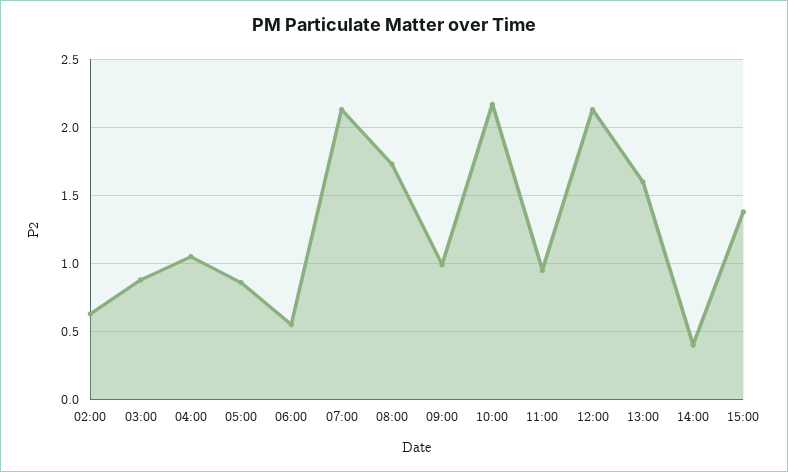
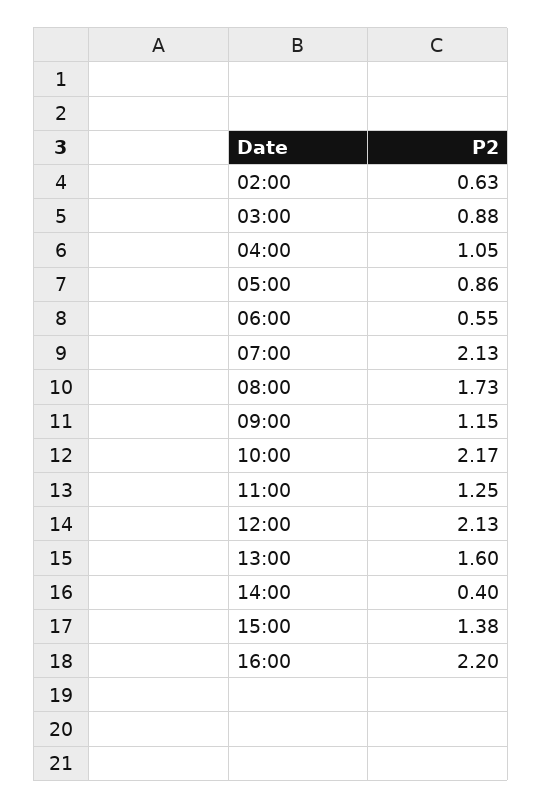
09:00: 1 -> 1.15
11:00: 0.95 -> 1.25
16:00: none -> 2.2

